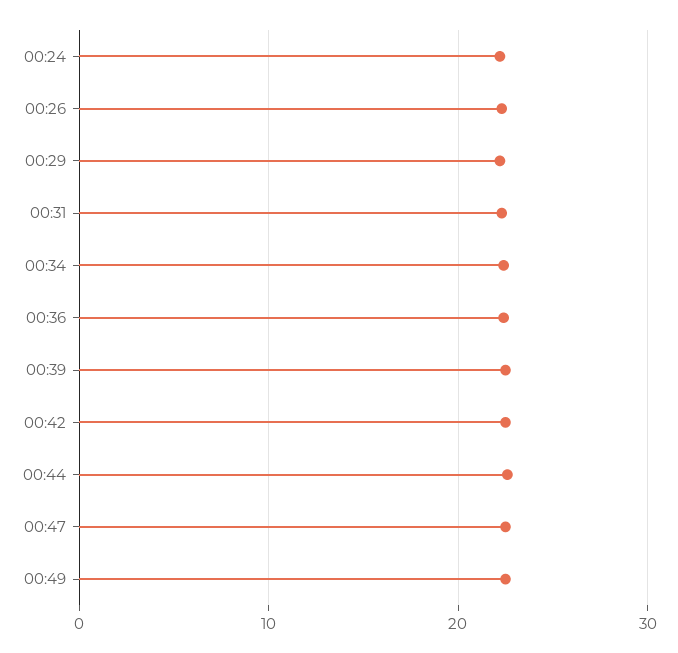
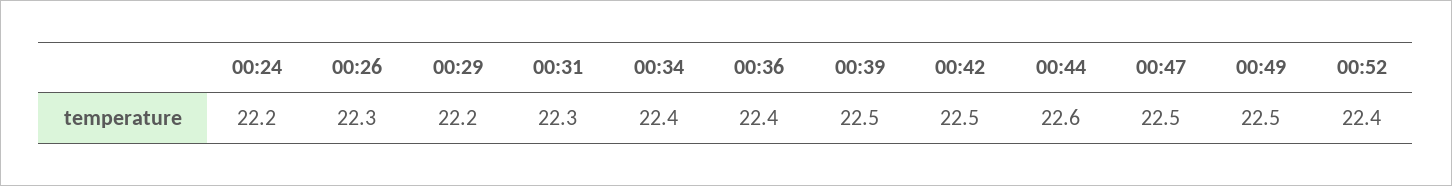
00:52: none -> 22.4

